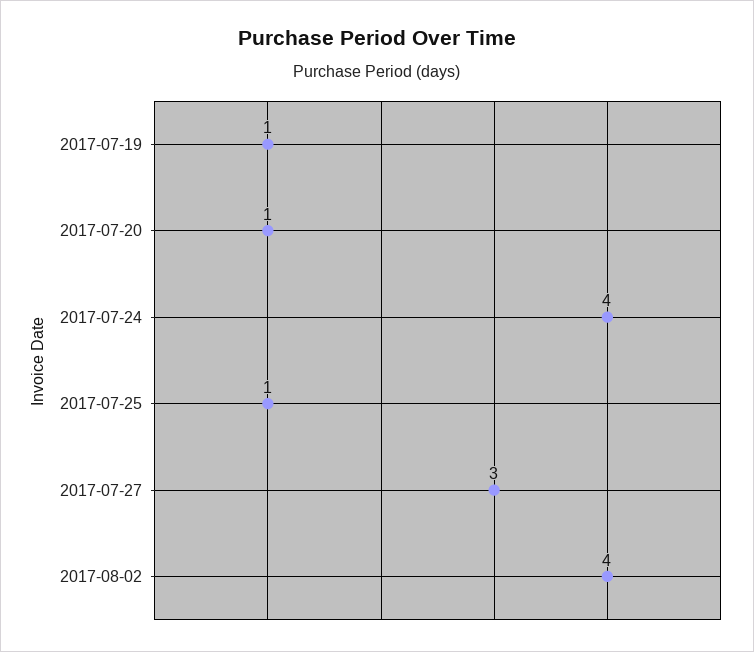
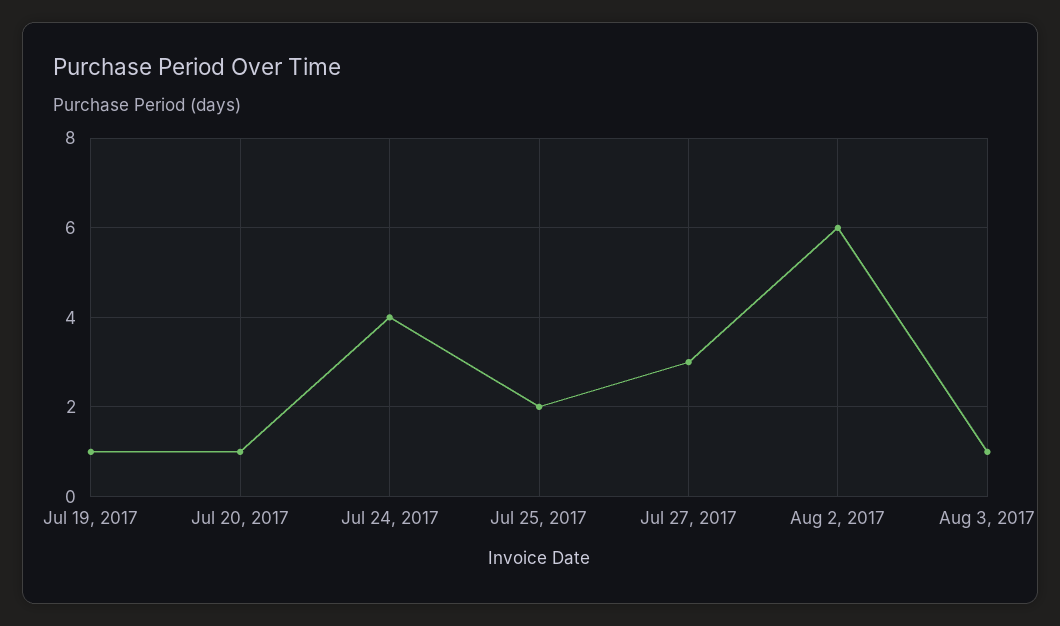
2017-07-25: 1 -> 2
2017-08-02: 4 -> 6
Aug 3, 2017: none -> 1

